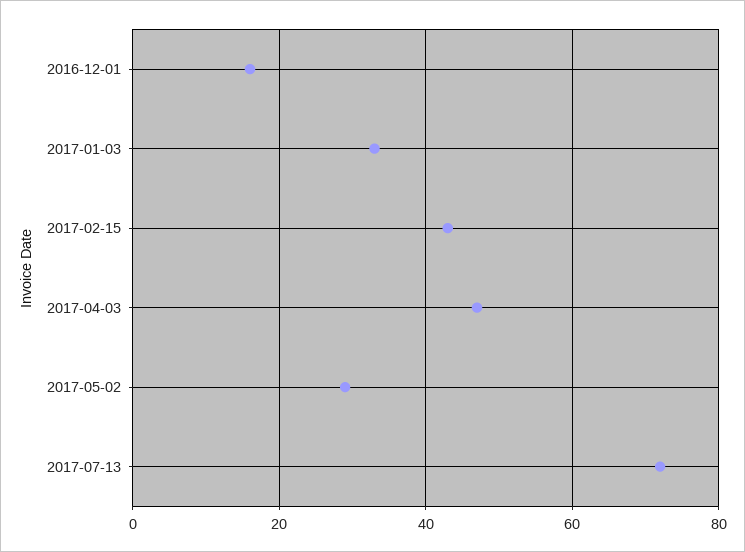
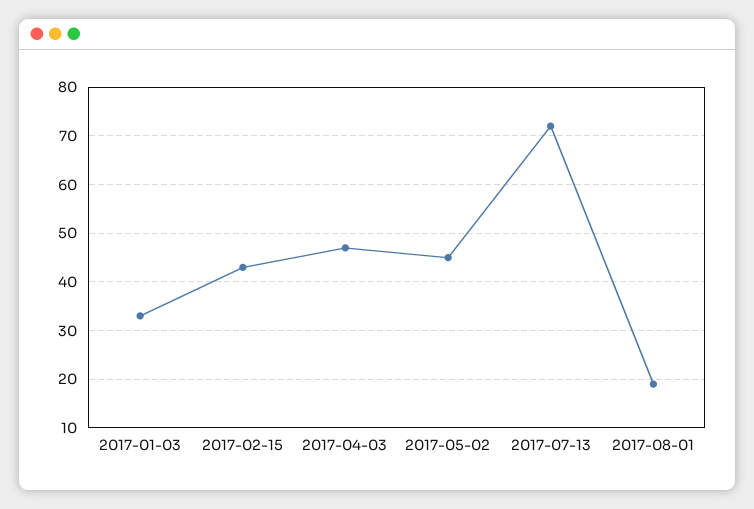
2016-12-01: 15 -> none
2017-05-02: 30 -> 45
2017-08-01: none -> 20

